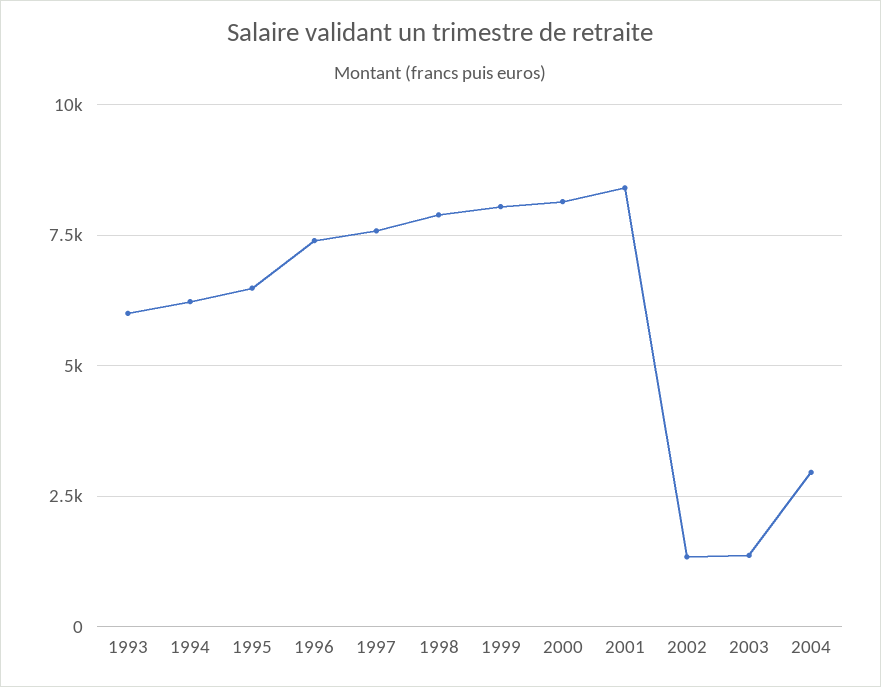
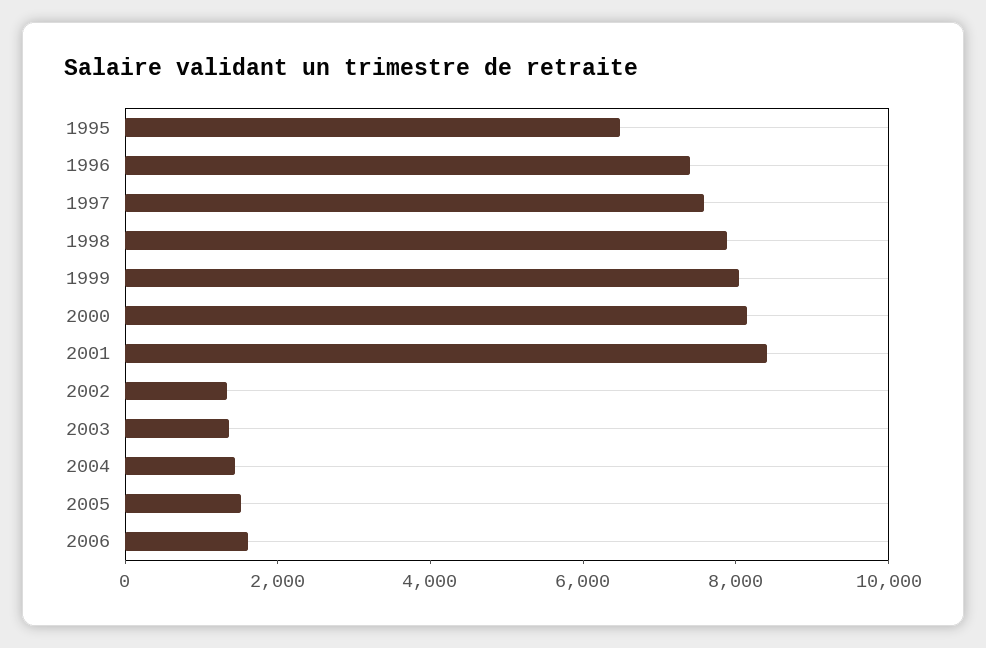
1993: 6000 -> none
1994: 6250 -> none
2004: 3000 -> 1500
2005: none -> 1500
2006: none -> 1500

